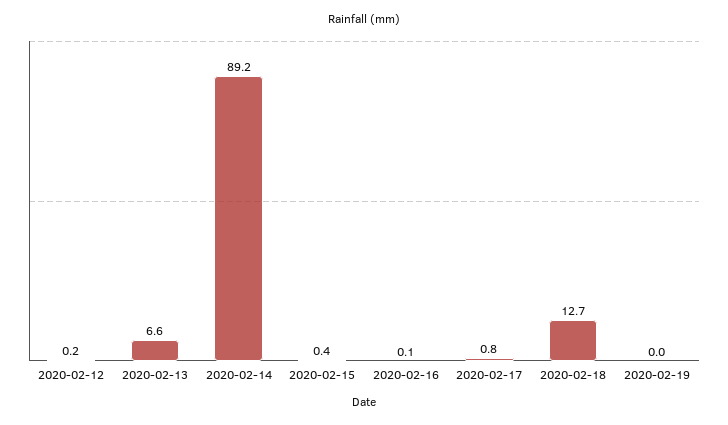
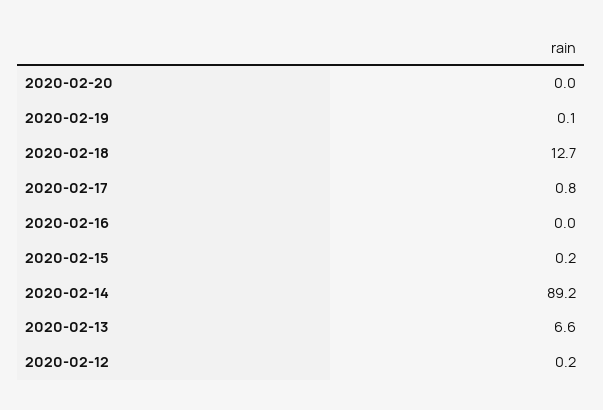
2020-02-15: 0.4 -> 0.2
2020-02-16: 0.1 -> 0
2020-02-19: 0 -> 0.1
2020-02-20: none -> 0

